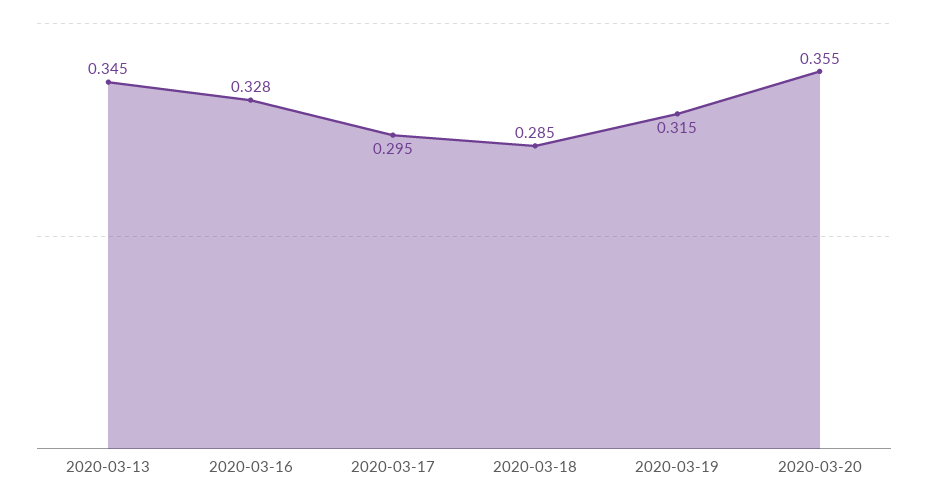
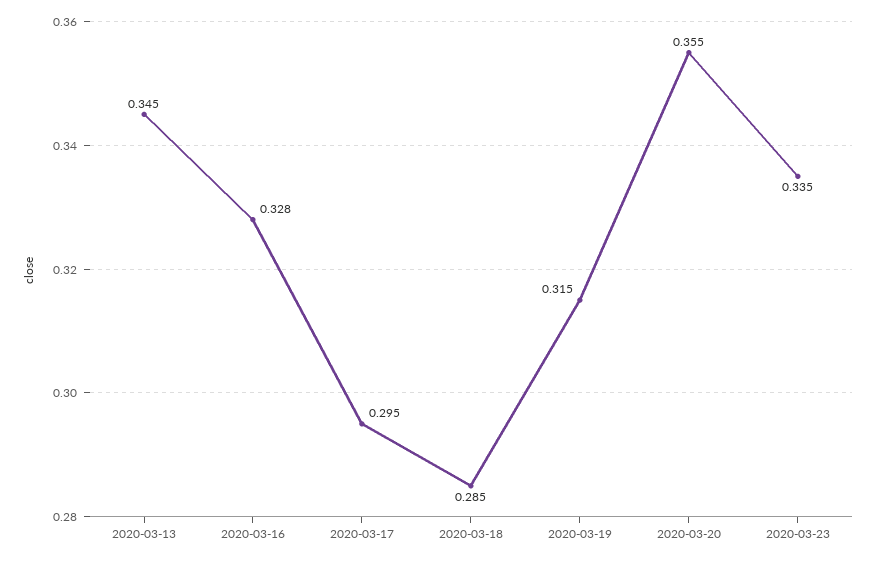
2020-03-23: none -> 0.335

